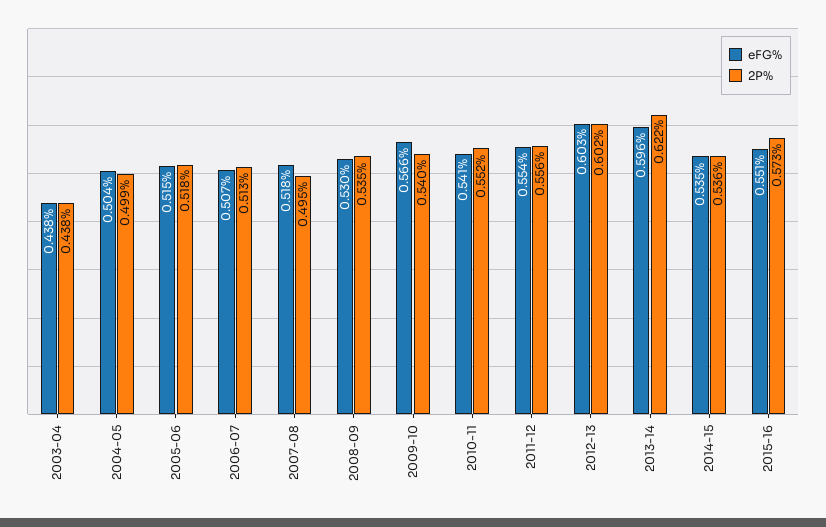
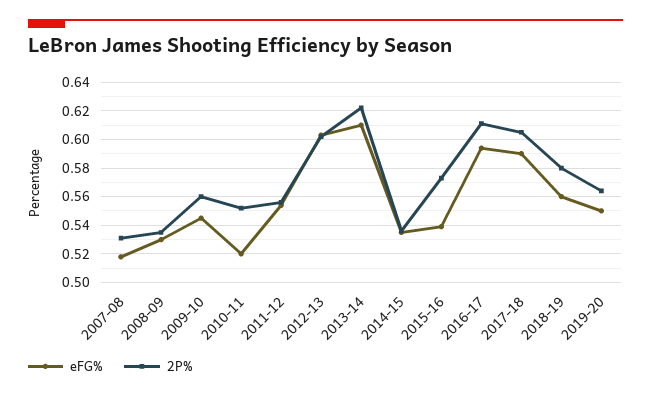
eFG%, 2003-04: 0.438 -> none
2P%, 2003-04: 0.438 -> none
eFG%, 2004-05: 0.504 -> none
2P%, 2004-05: 0.499 -> none
eFG%, 2005-06: 0.515 -> none
2P%, 2005-06: 0.518 -> none
eFG%, 2006-07: 0.507 -> none
2P%, 2006-07: 0.513 -> none
2P%, 2007-08: 0.495 -> 0.53
eFG%, 2009-10: 0.566 -> 0.545
2P%, 2009-10: 0.54 -> 0.56
eFG%, 2010-11: 0.541 -> 0.52
eFG%, 2013-14: 0.596 -> 0.61
eFG%, 2015-16: 0.551 -> 0.54
eFG%, 2016-17: none -> 0.595
2P%, 2016-17: none -> 0.61
eFG%, 2017-18: none -> 0.59
2P%, 2017-18: none -> 0.605
eFG%, 2018-19: none -> 0.56
2P%, 2018-19: none -> 0.58
eFG%, 2019-20: none -> 0.55
2P%, 2019-20: none -> 0.565

